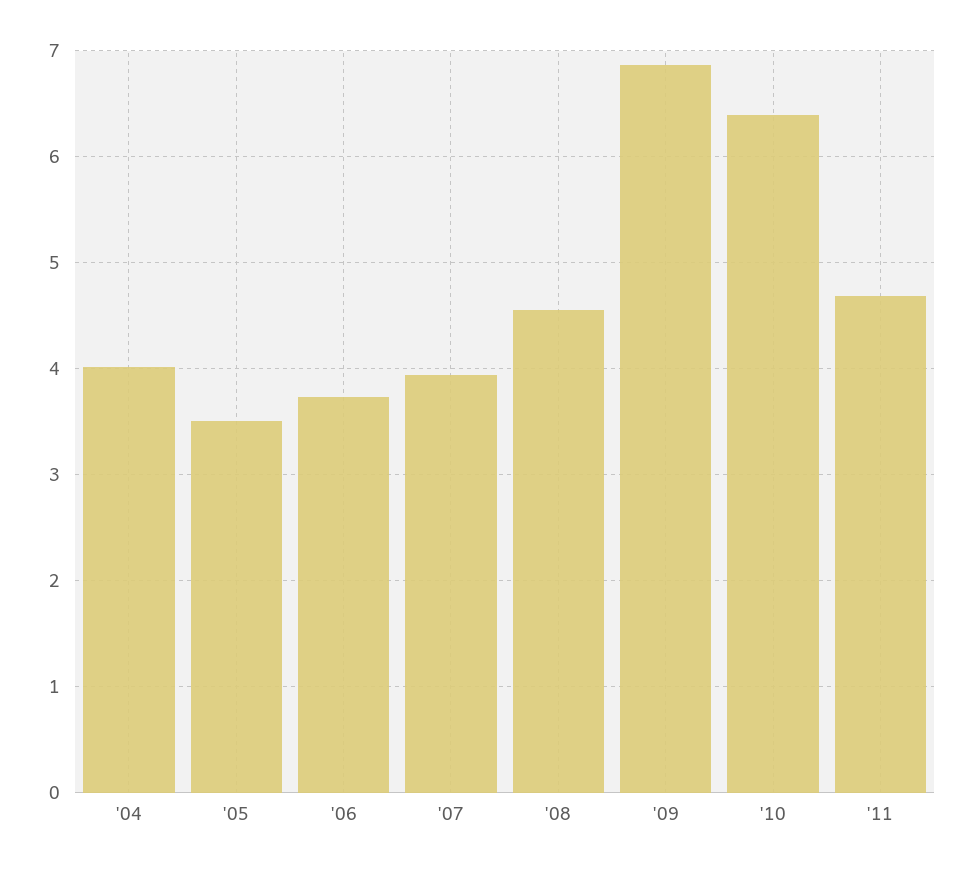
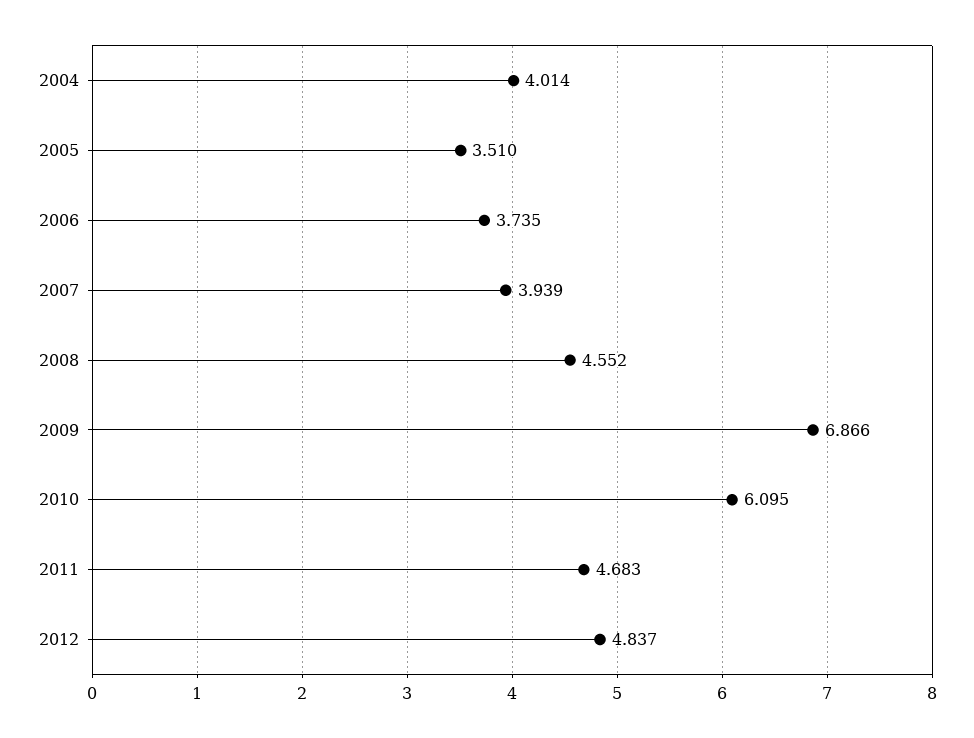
'10: 6.4 -> 6.095
2012: none -> 4.837

